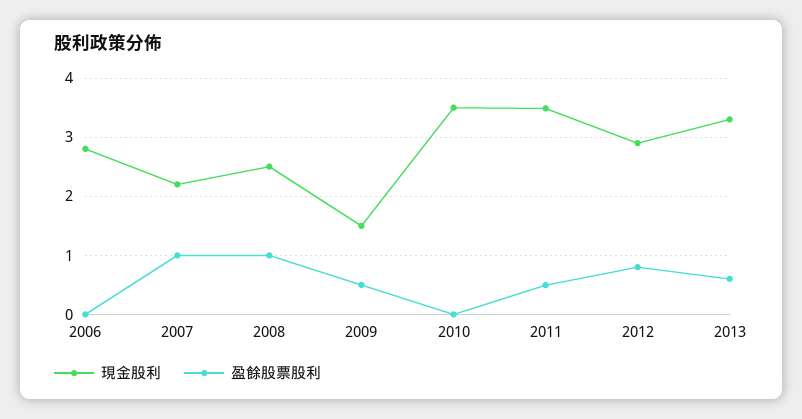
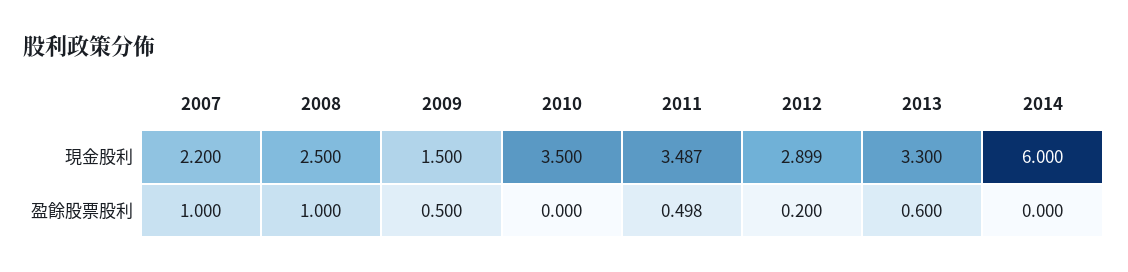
現金股利, 2006: 2.8 -> none
盈餘股票股利, 2006: 0 -> none
盈餘股票股利, 2012: 0.8 -> 0.2
現金股利, 2014: none -> 6
盈餘股票股利, 2014: none -> 0

